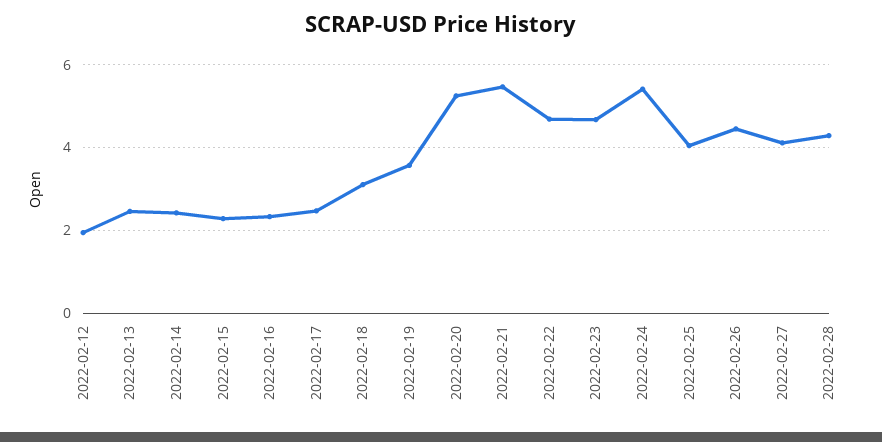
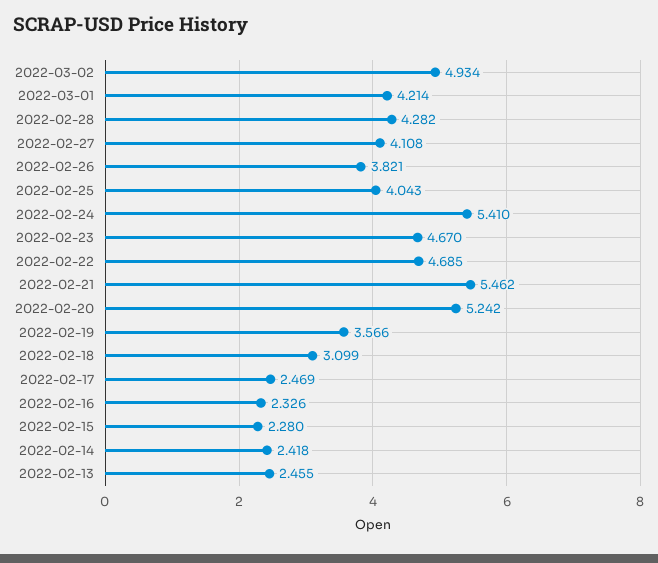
2022-02-12: 2 -> none
2022-02-26: 4.4 -> 3.821
2022-03-02: none -> 4.934
2022-03-01: none -> 4.214

